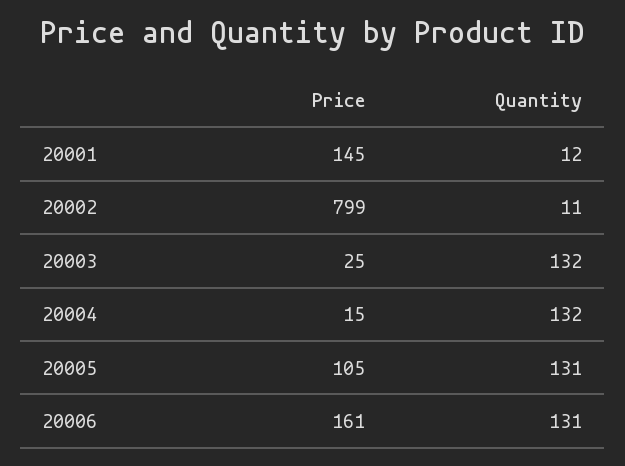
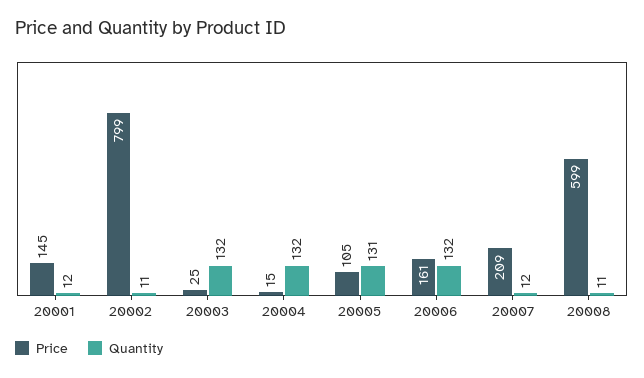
Quantity, 20006: 131 -> 132
Price, 20007: none -> 209
Quantity, 20007: none -> 12
Price, 20008: none -> 599
Quantity, 20008: none -> 11

